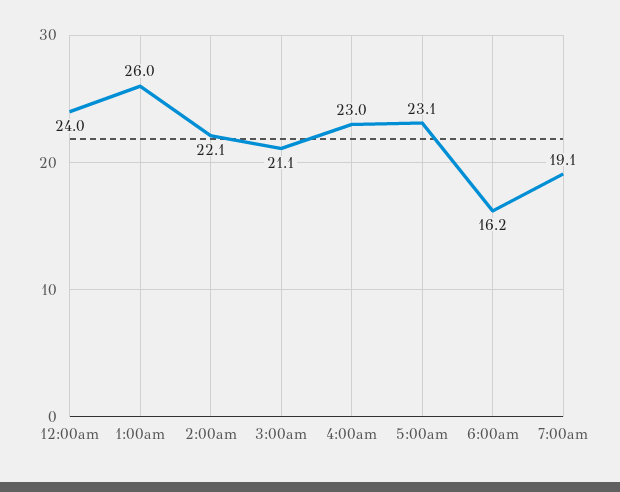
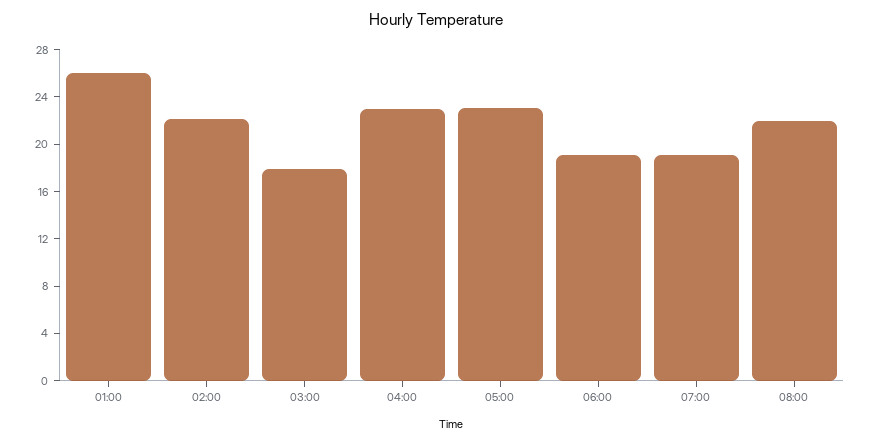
12:00am: 24 -> none
3:00am: 21.1 -> 18
6:00am: 16.2 -> 19
08:00: none -> 22

